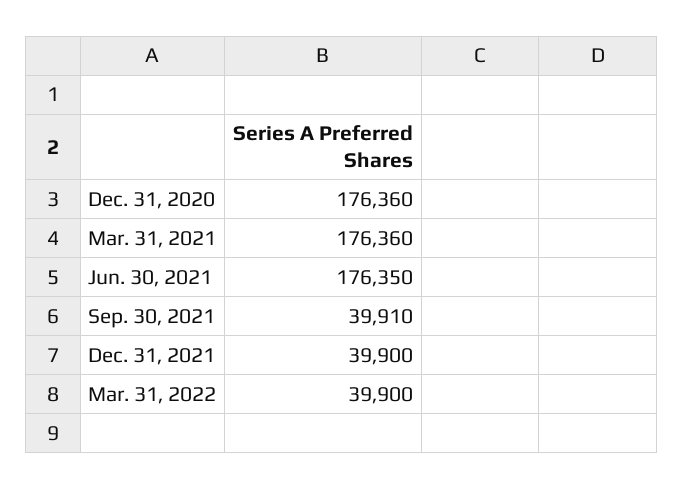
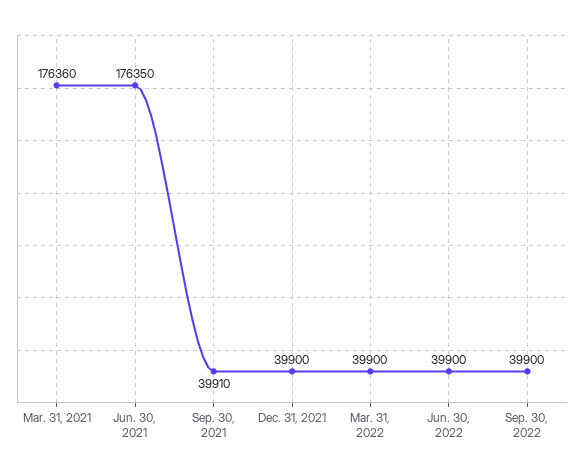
Dec. 31, 2020: 176360 -> none
Jun. 30, 2022: none -> 39900
Sep. 30, 2022: none -> 39900

